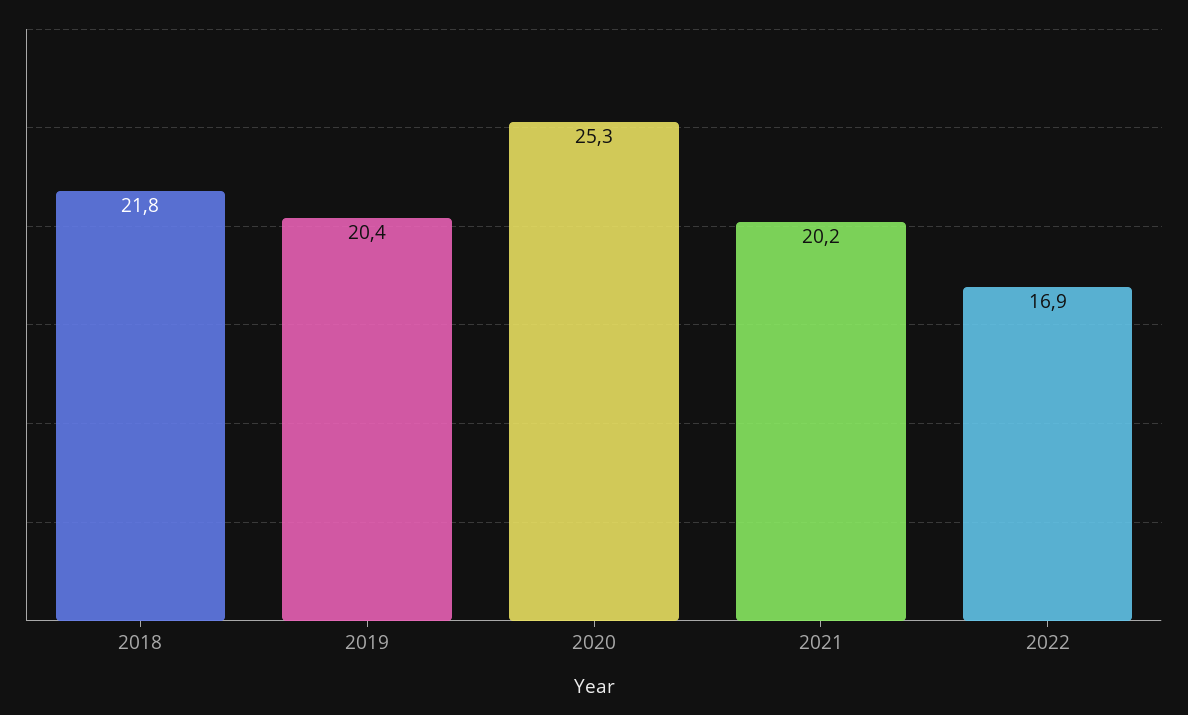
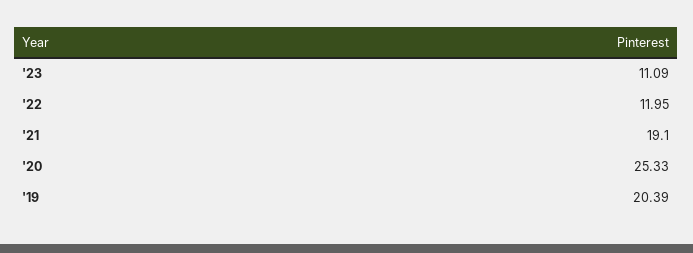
2018: 21.8 -> none
2021: 20.2 -> 19.1
2022: 16.9 -> 11.95
'23: none -> 11.09

